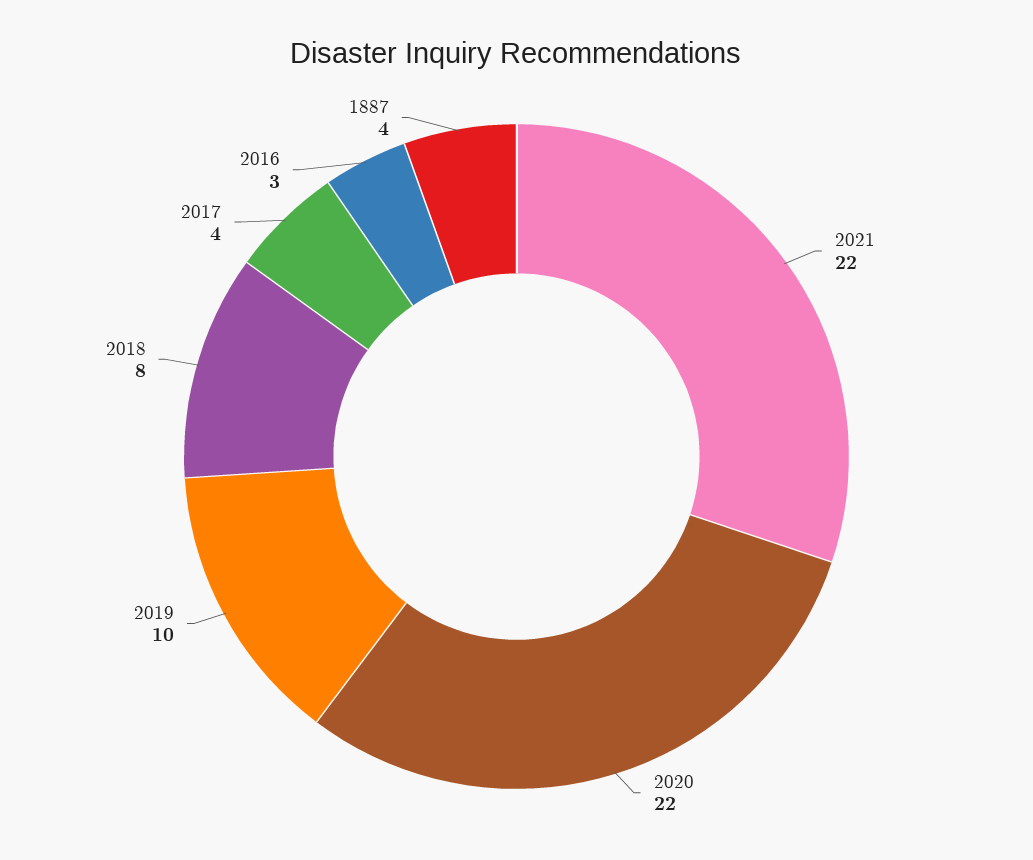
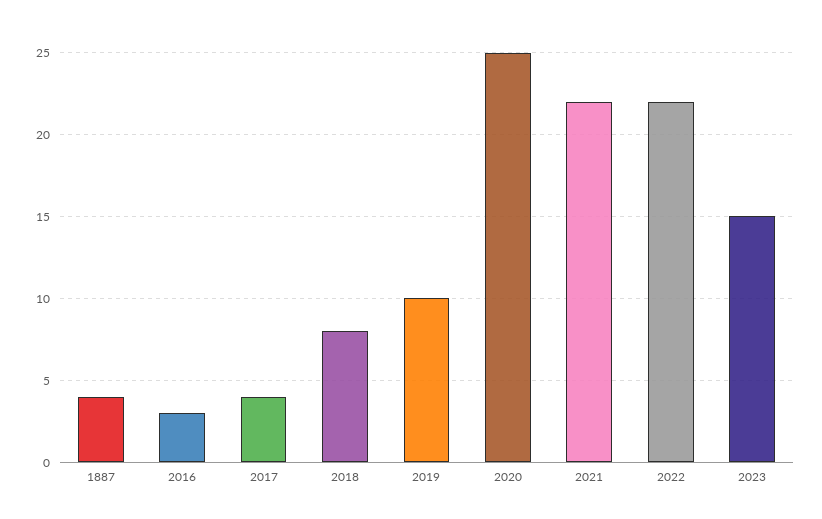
2020: 22 -> 25
2022: none -> 22
2023: none -> 15

